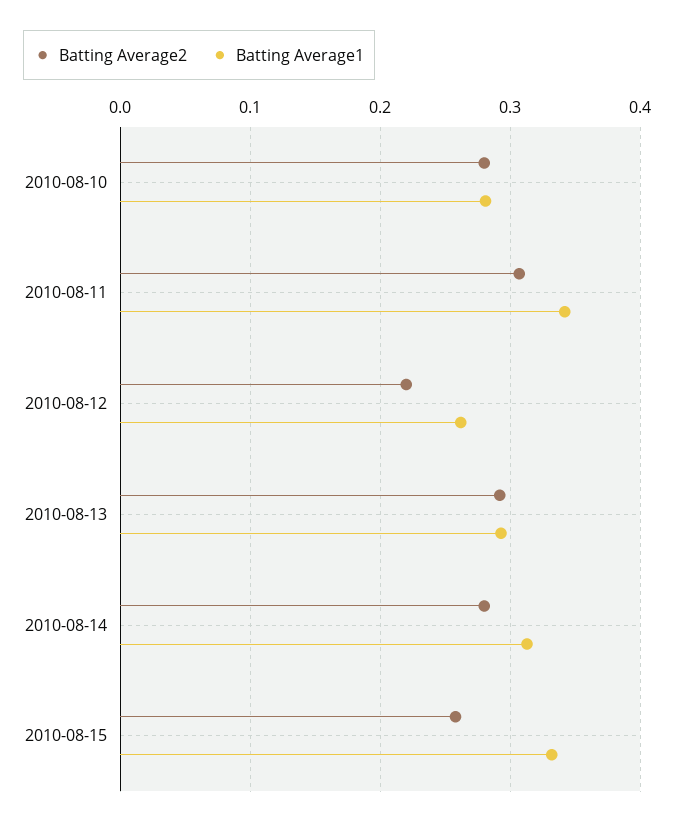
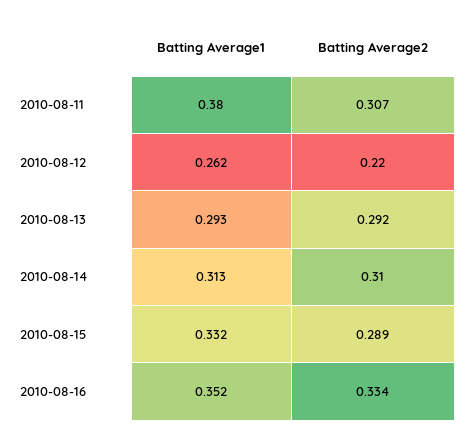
Batting Average2, 2010-08-10: 0.28 -> none
Batting Average1, 2010-08-10: 0.28 -> none
Batting Average1, 2010-08-11: 0.34 -> 0.38
Batting Average2, 2010-08-14: 0.28 -> 0.31
Batting Average2, 2010-08-15: 0.26 -> 0.289
Batting Average1, 2010-08-16: none -> 0.352
Batting Average2, 2010-08-16: none -> 0.334

